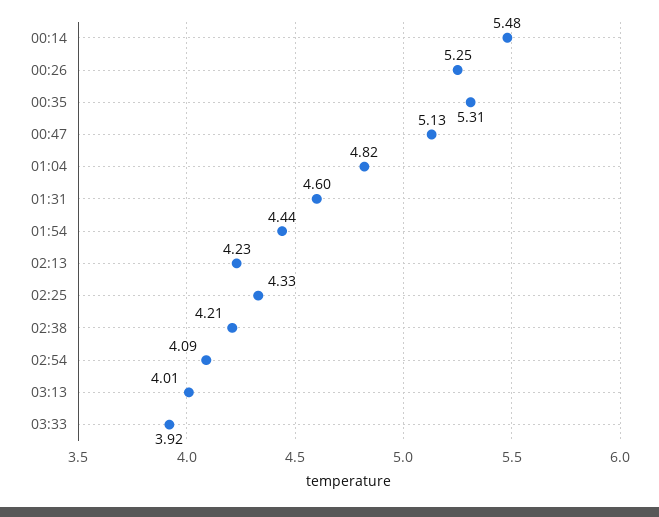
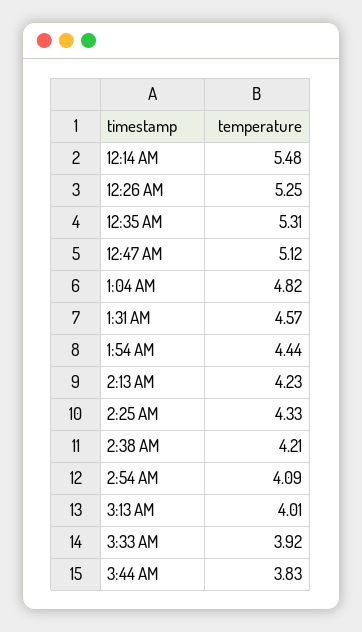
00:47: 5.13 -> 5.12
01:31: 4.6 -> 4.57
3:44 AM: none -> 3.83

